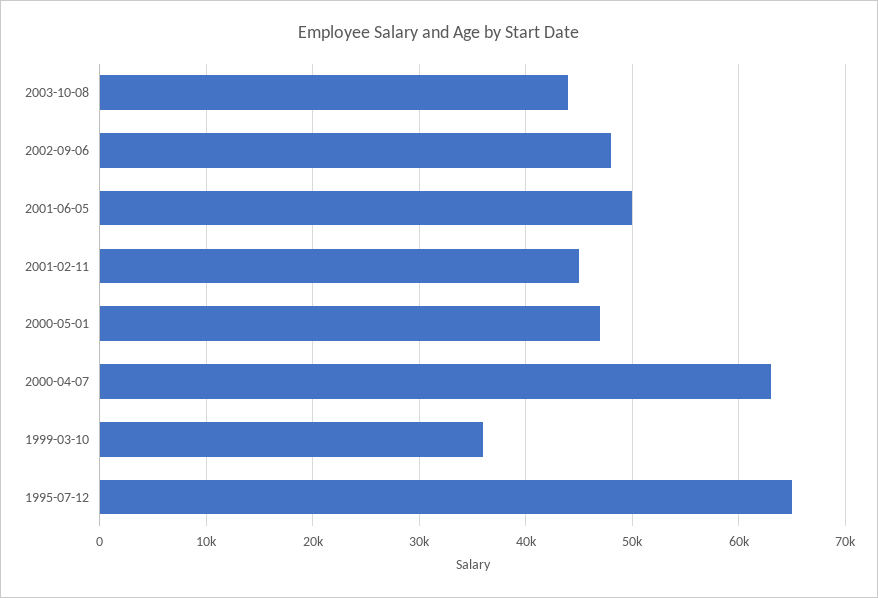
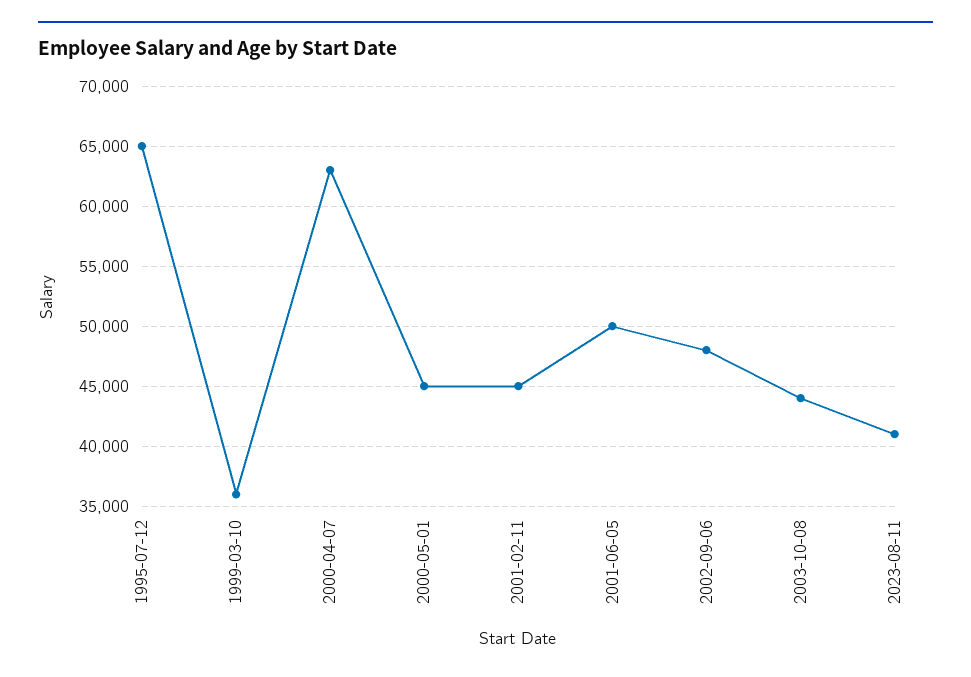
2000-05-01: 47000 -> 45000
2023-08-11: none -> 41000

